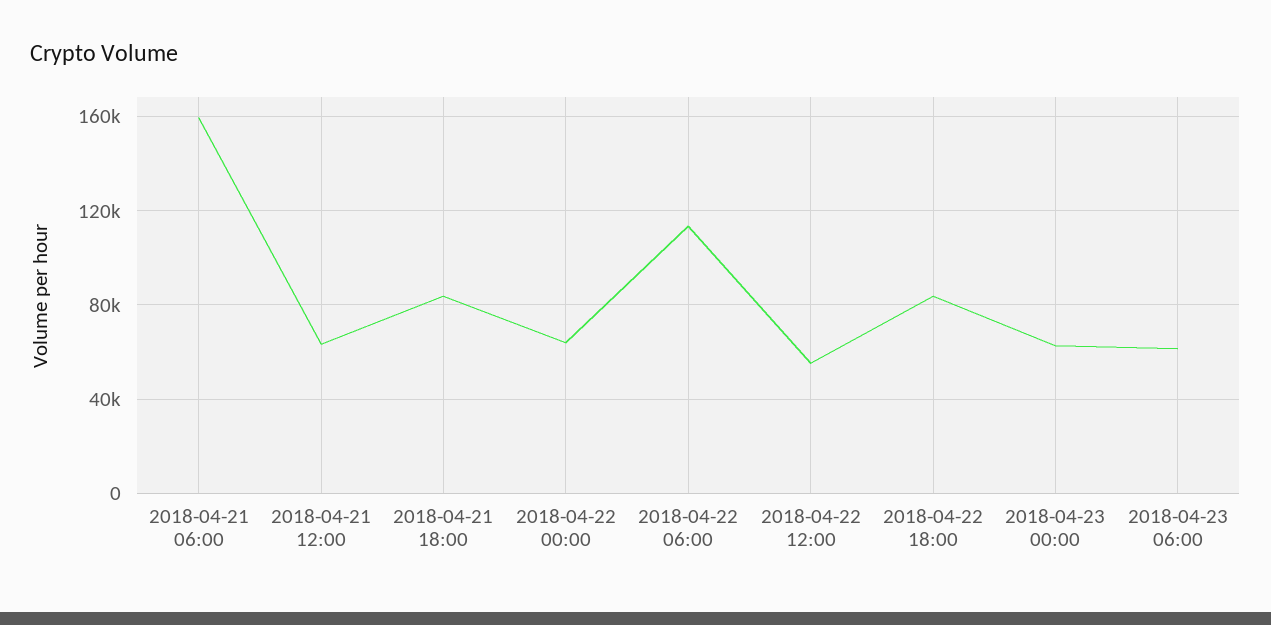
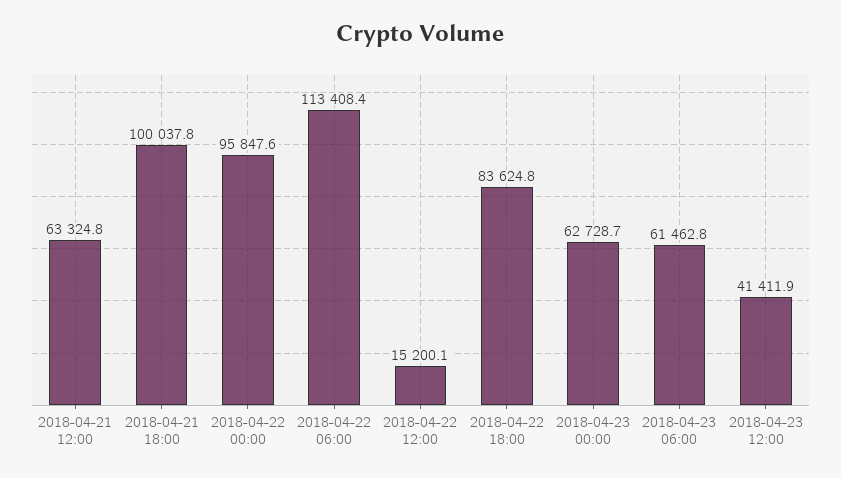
2018-04-21 06:00: 160000 -> none
2018-04-21 18:00: 85000 -> 100037.8
2018-04-22 00:00: 65000 -> 95847.6
2018-04-22 12:00: 55000 -> 15200.1
2018-04-23 12:00: none -> 41411.9

